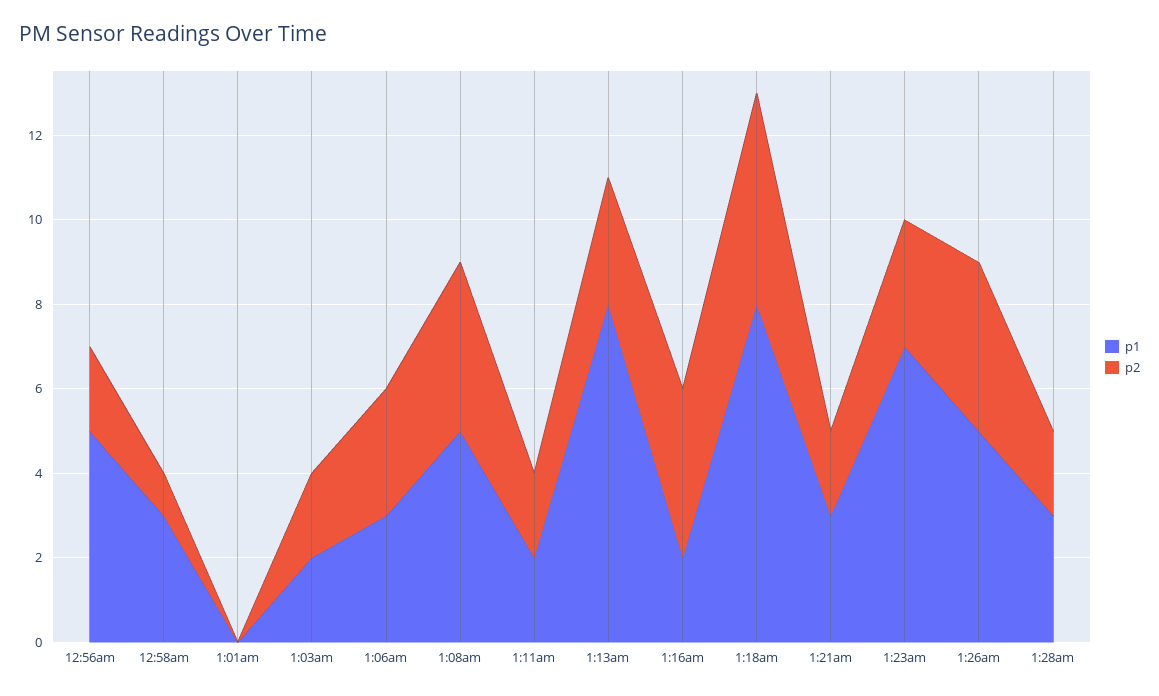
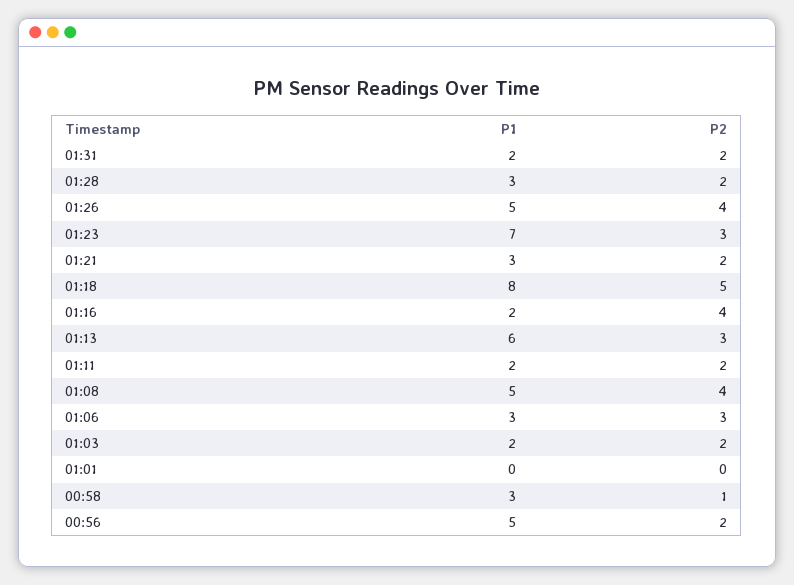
p1, 1:13am: 8 -> 6
p1, 01:31: none -> 2
p2, 01:31: none -> 2

